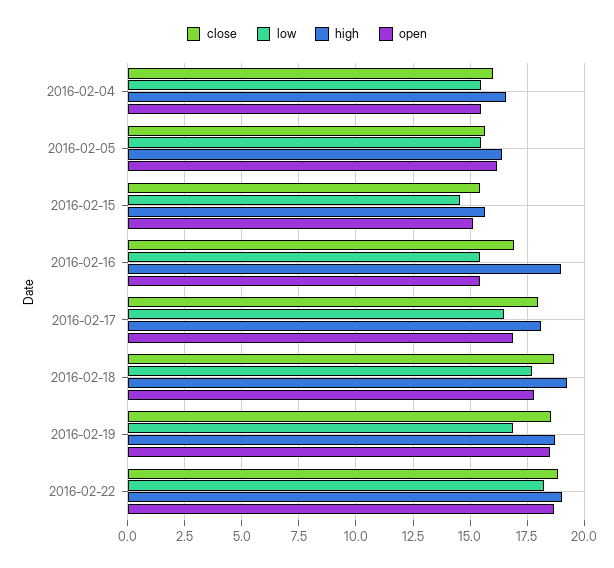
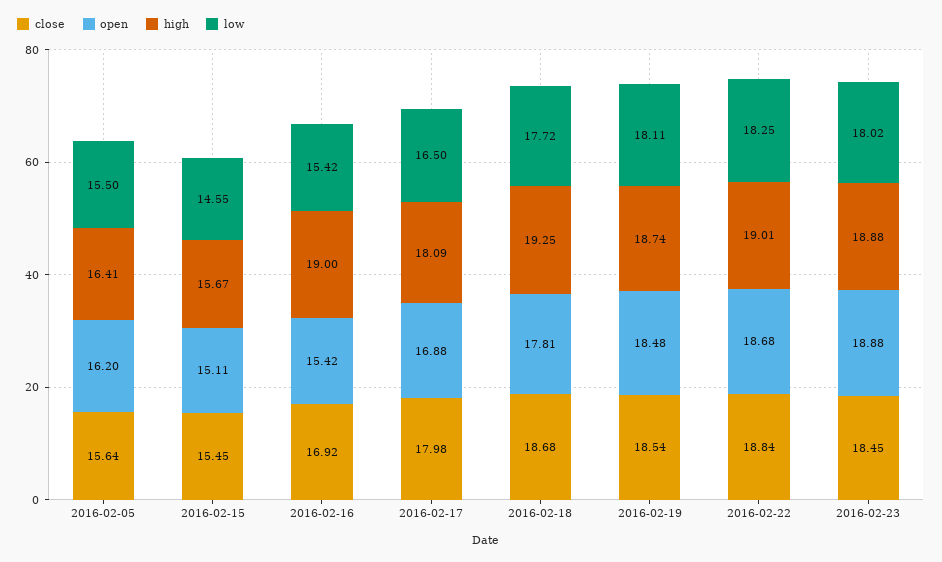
close, 2016-02-04: 16 -> none
low, 2016-02-04: 15.5 -> none
high, 2016-02-04: 16.5 -> none
open, 2016-02-04: 15.5 -> none
low, 2016-02-19: 17 -> 18.11
close, 2016-02-23: none -> 18.45
open, 2016-02-23: none -> 18.88
high, 2016-02-23: none -> 18.88
low, 2016-02-23: none -> 18.02

